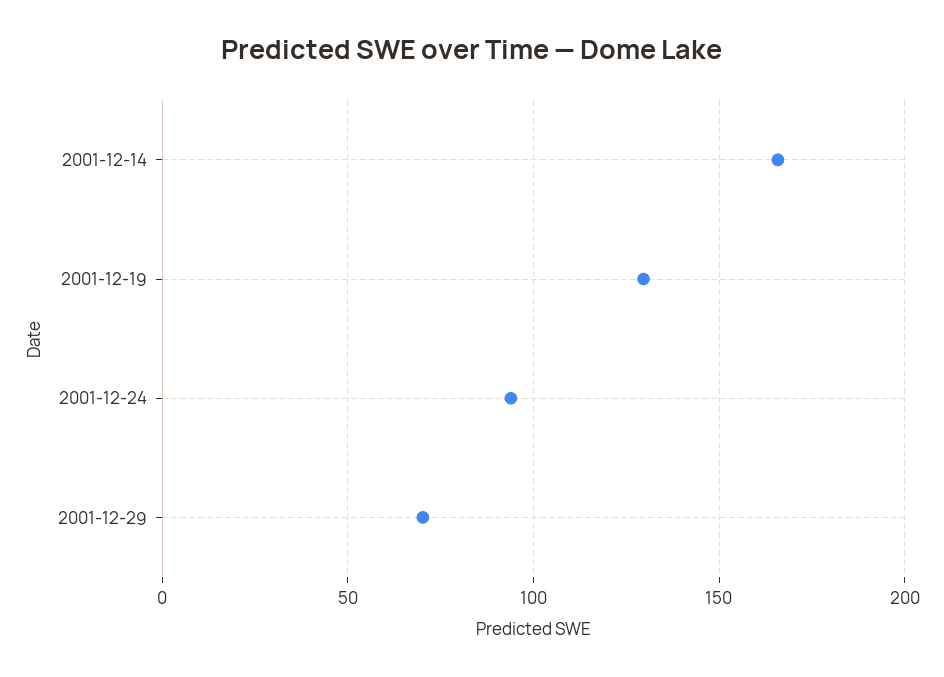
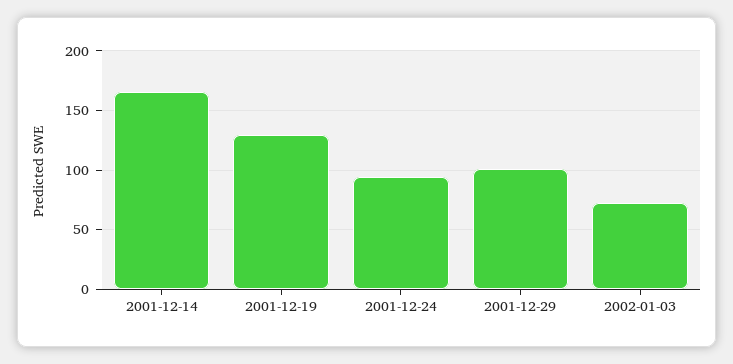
2001-12-29: 70 -> 100
2002-01-03: none -> 70

